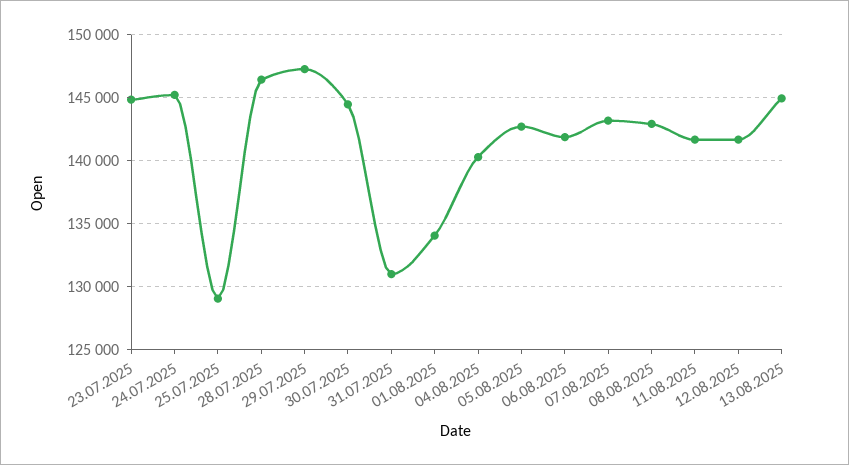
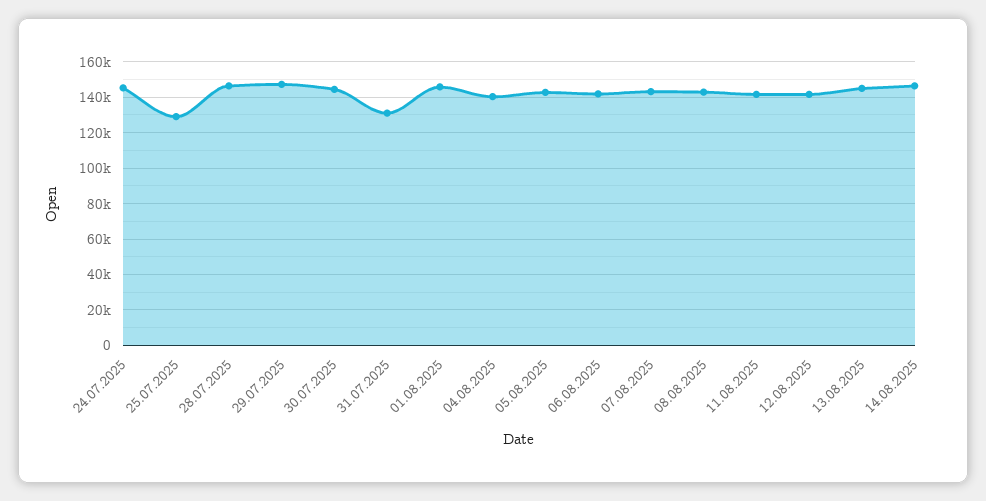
23.07.2025: 145000 -> none
01.08.2025: 134000 -> 145000
14.08.2025: none -> 145000

